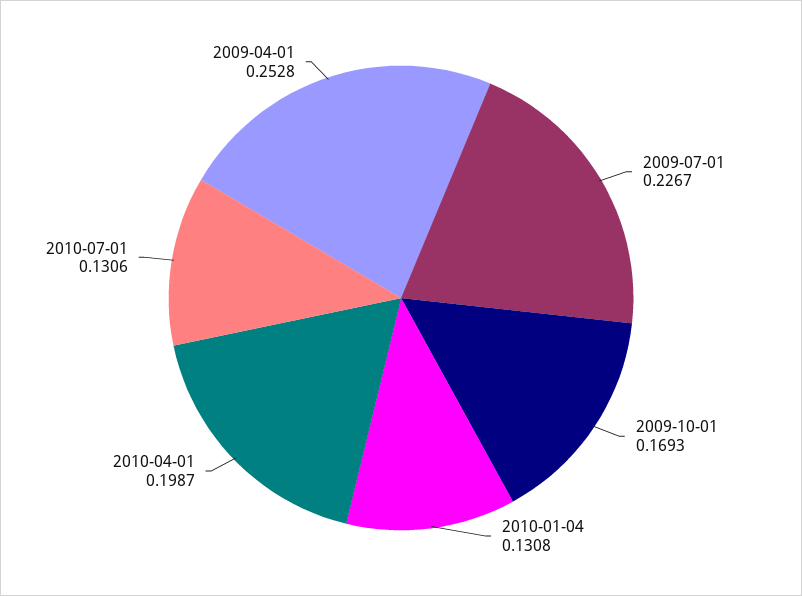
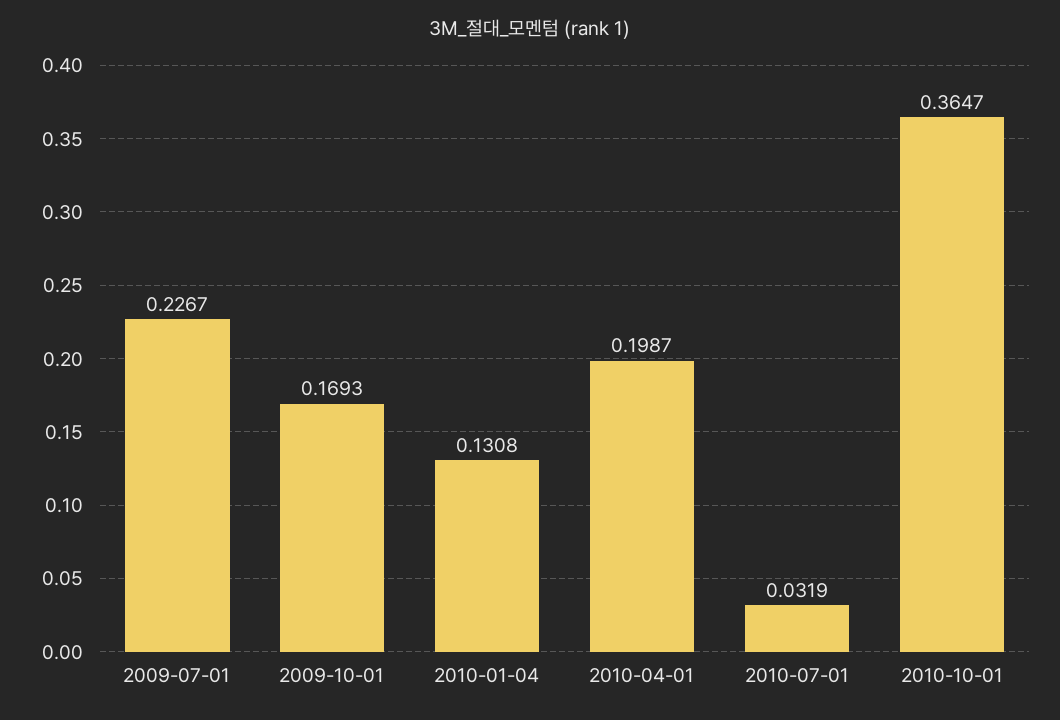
2010-07-01: 0.1306 -> 0.0319
2009-04-01: 0.2528 -> none
2010-10-01: none -> 0.3647

